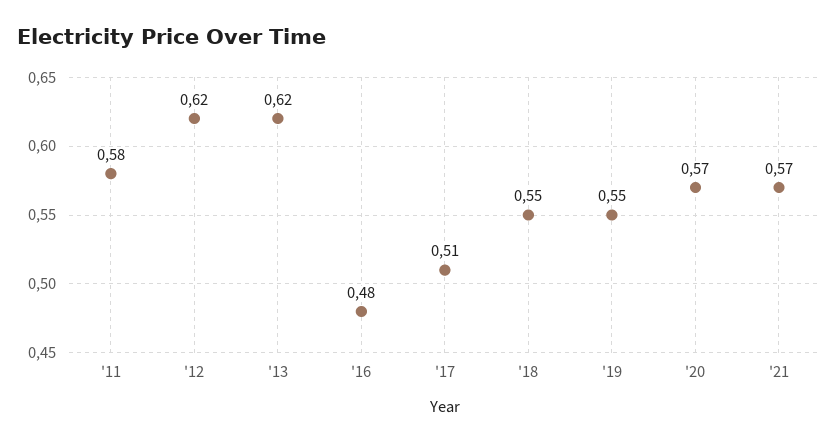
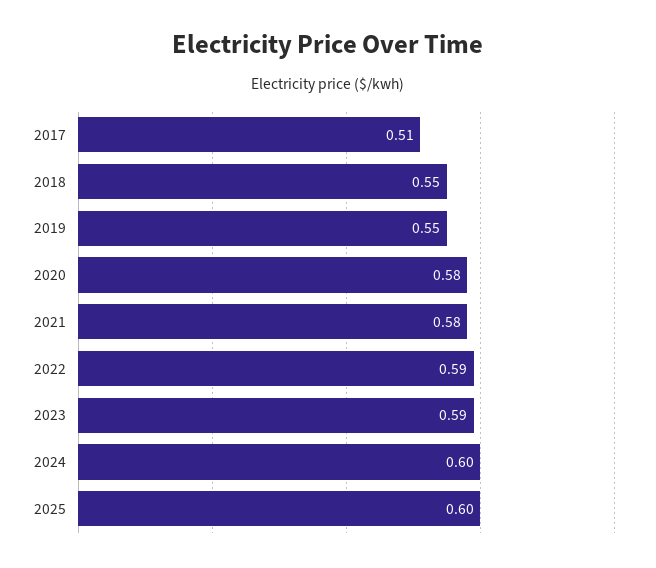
'11: 0.58 -> none
'12: 0.62 -> none
'13: 0.62 -> none
'16: 0.48 -> none
'20: 0.57 -> 0.58
'21: 0.57 -> 0.58
2022: none -> 0.59
2023: none -> 0.59
2024: none -> 0.6
2025: none -> 0.6

